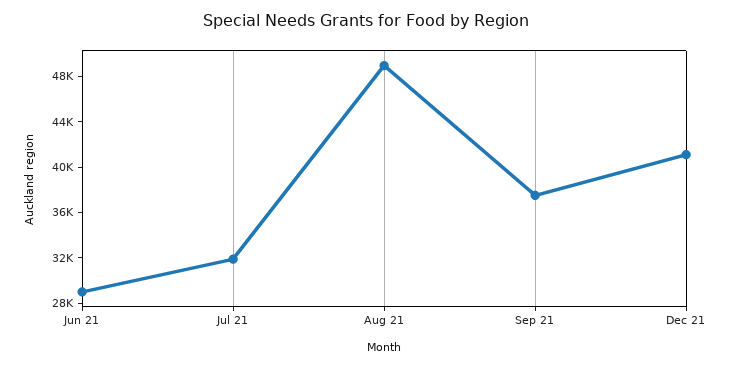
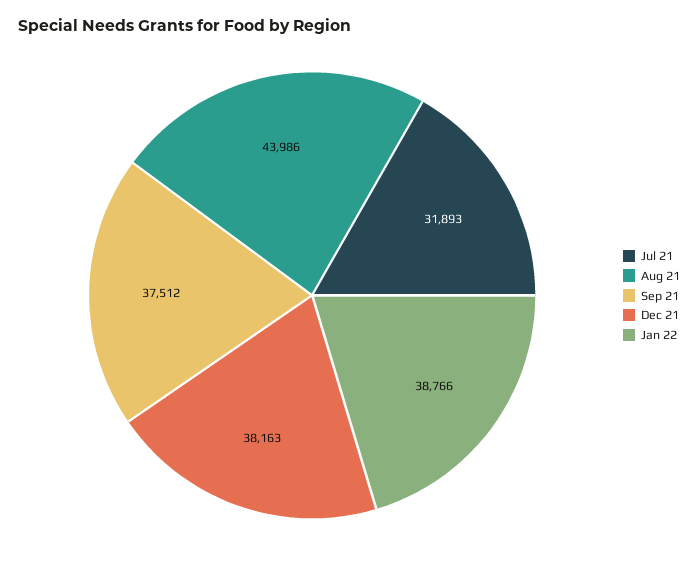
Jun 21: 29000 -> none
Aug 21: 49000 -> 43986
Dec 21: 41000 -> 38163
Jan 22: none -> 38766

